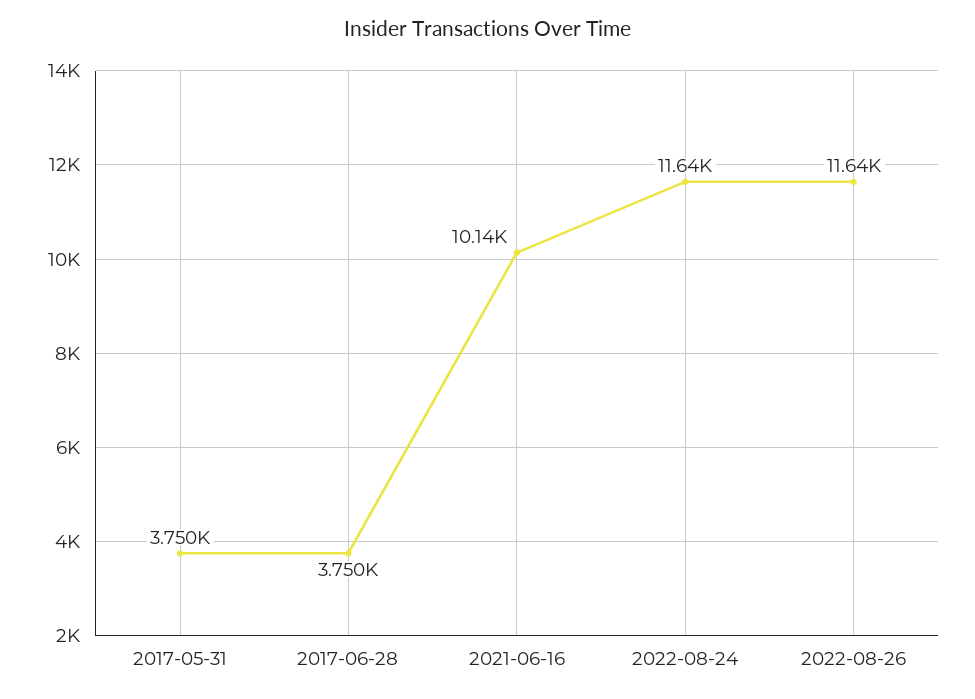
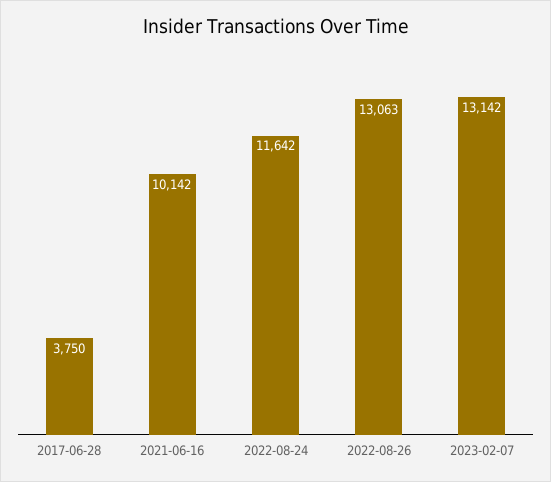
2017-05-31: 3750 -> none
2022-08-26: 11640 -> 13063
2023-02-07: none -> 13142

